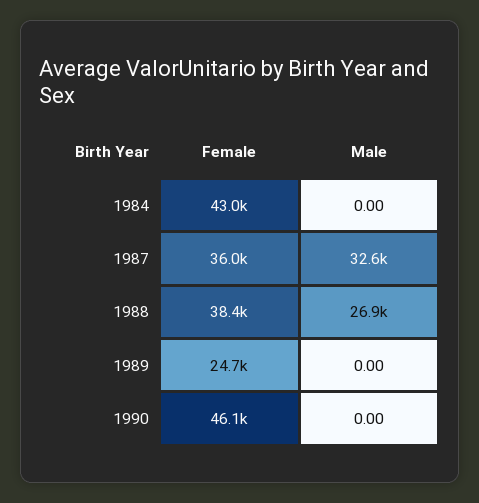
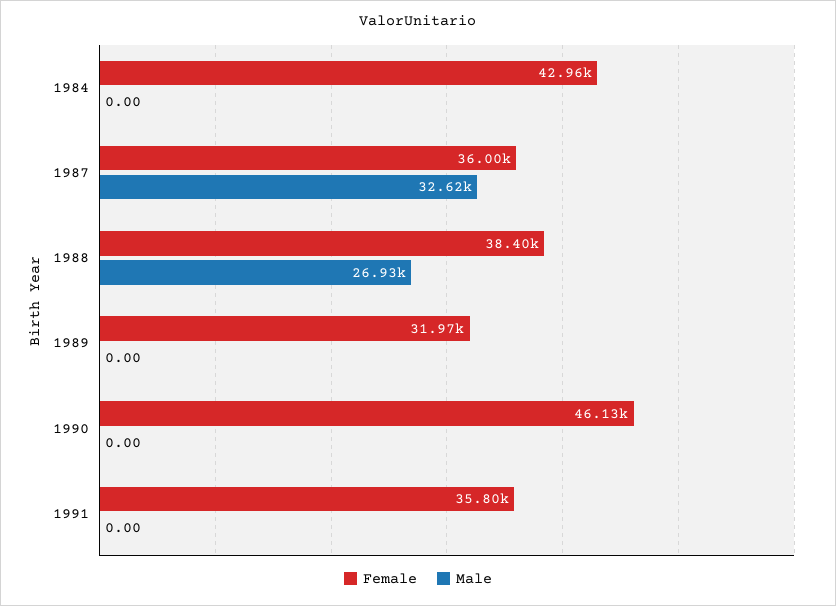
Female, 1989: 24700 -> 31970
Female, 1991: none -> 35800
Male, 1991: none -> 0

